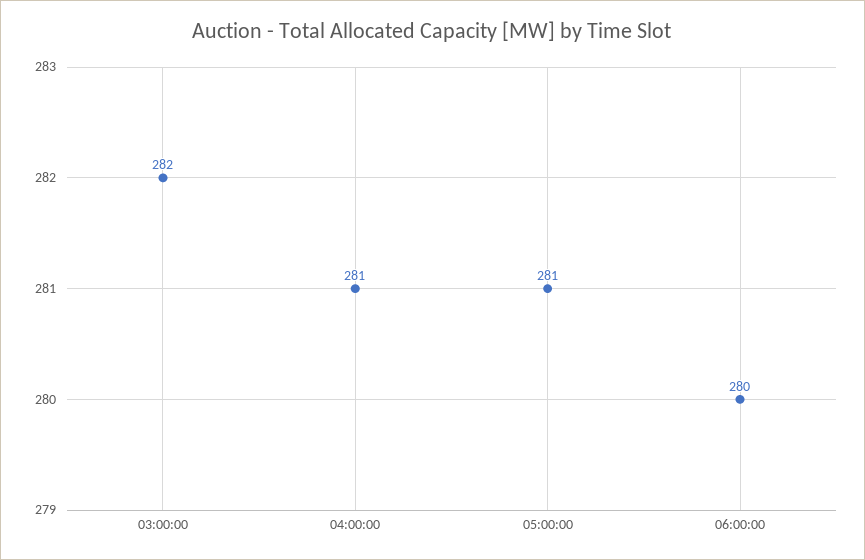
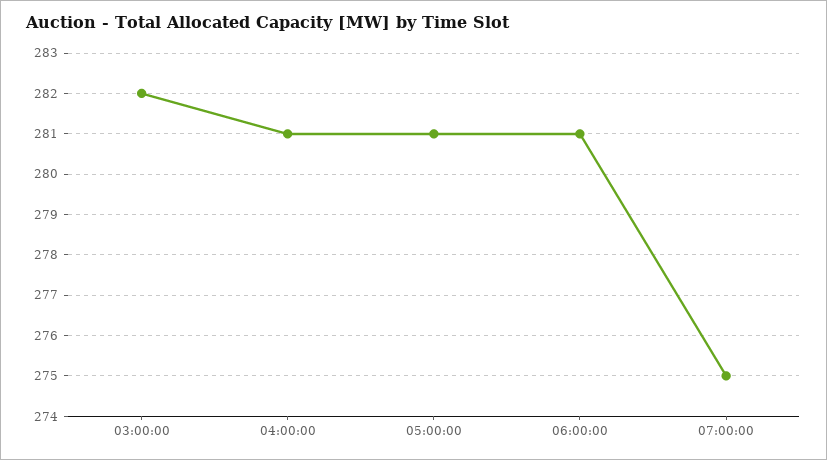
06:00:00: 280 -> 281
07:00:00: none -> 275

